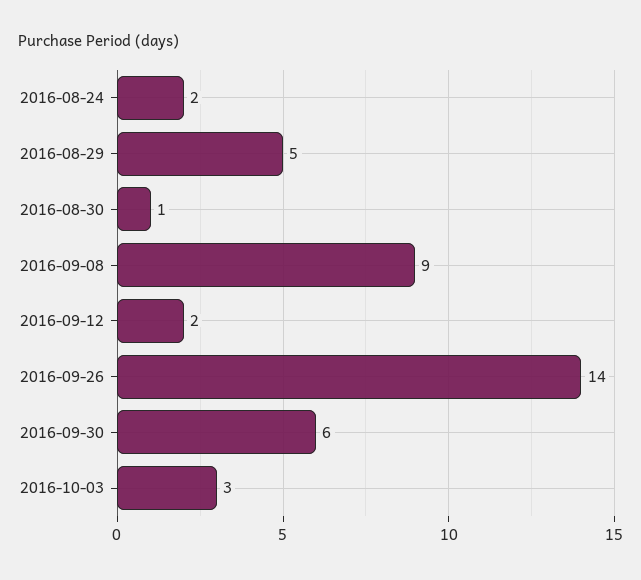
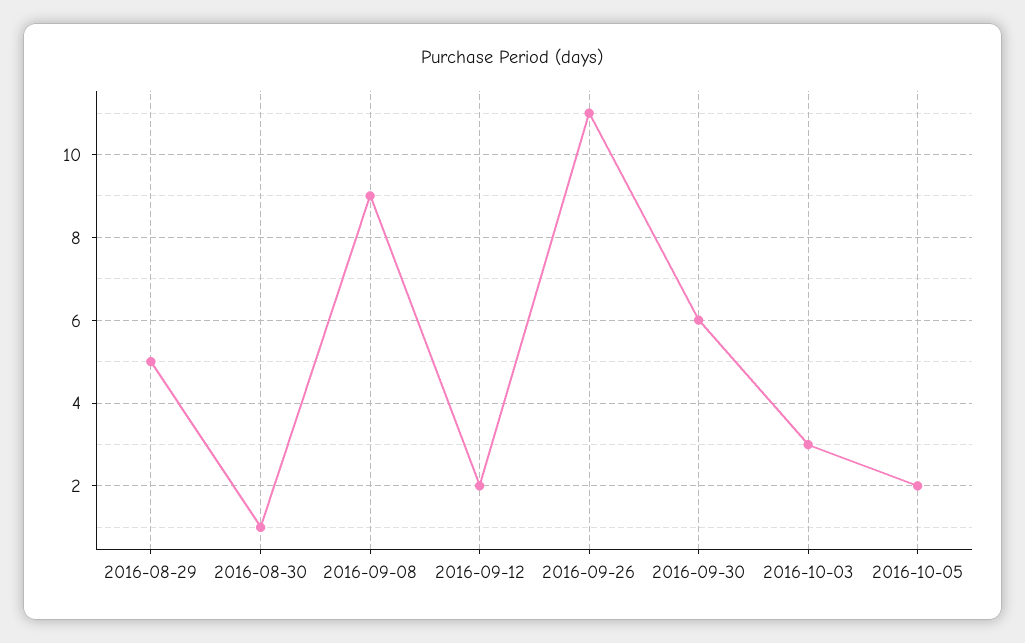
2016-08-24: 2 -> none
2016-09-26: 14 -> 11
2016-10-05: none -> 2

